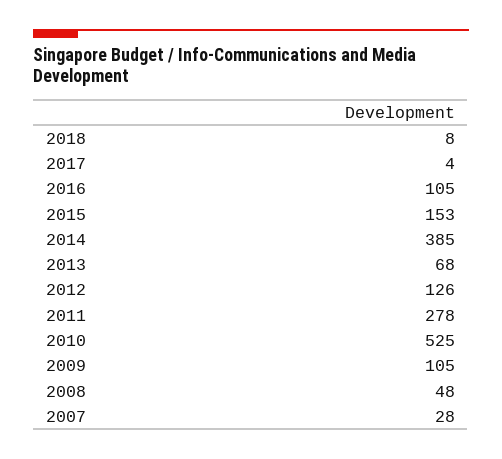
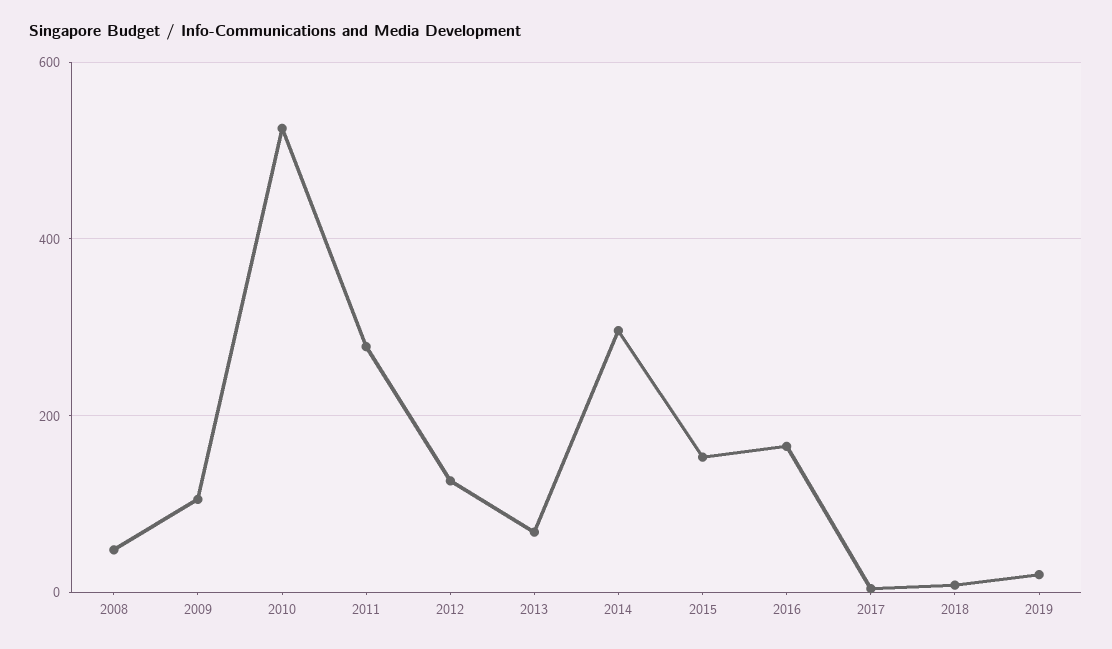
2016: 105 -> 160
2014: 385 -> 300
2007: 28 -> none
2019: none -> 20

